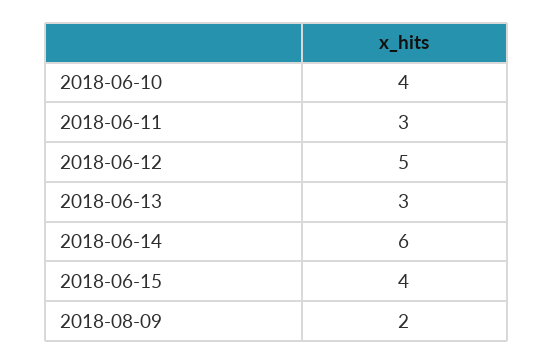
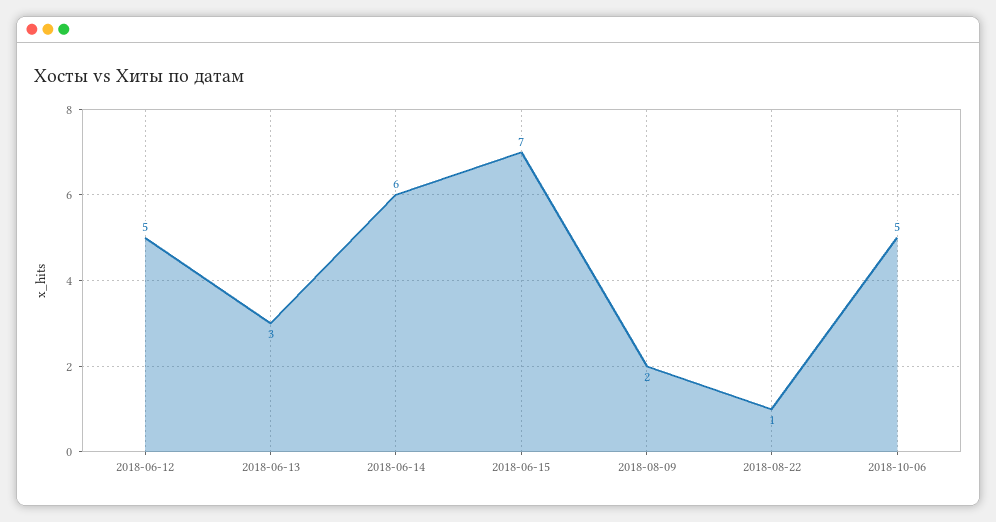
2018-06-10: 4 -> none
2018-06-11: 3 -> none
2018-06-15: 4 -> 7
2018-08-22: none -> 1
2018-10-06: none -> 5

